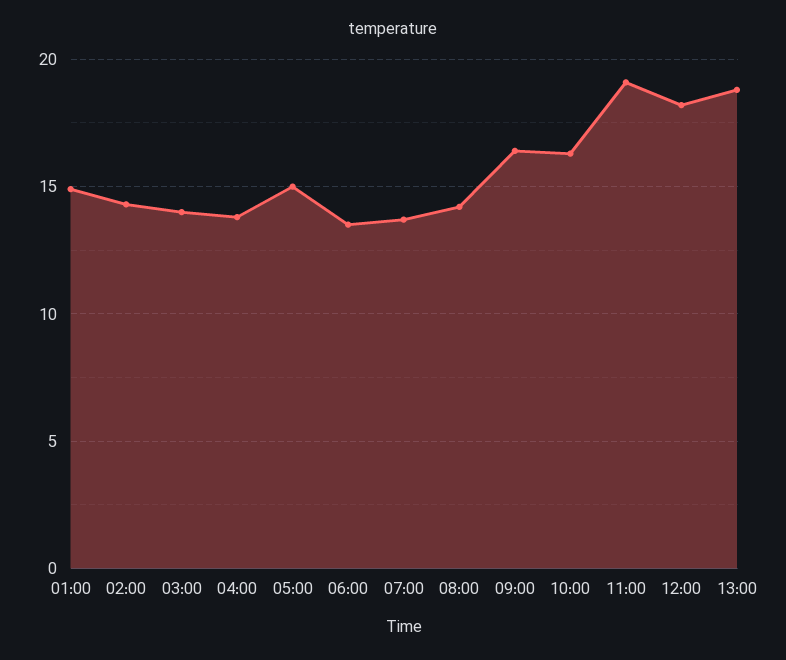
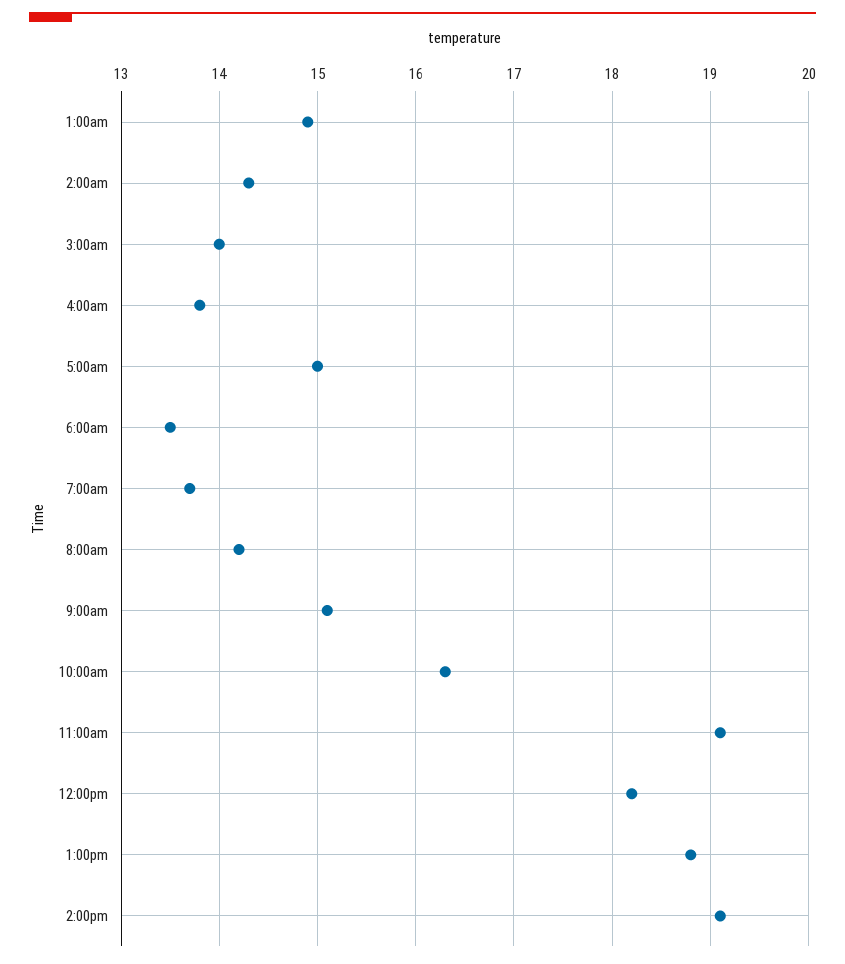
09:00: 16.5 -> 15.1
2:00pm: none -> 19.1

